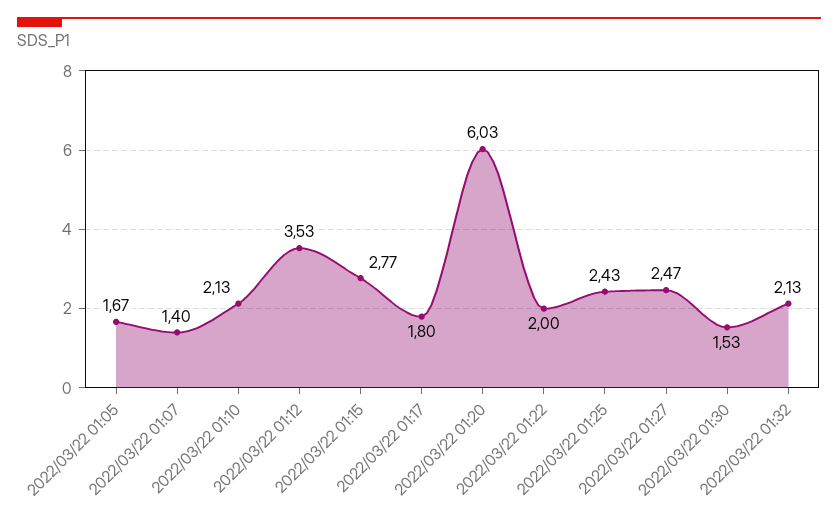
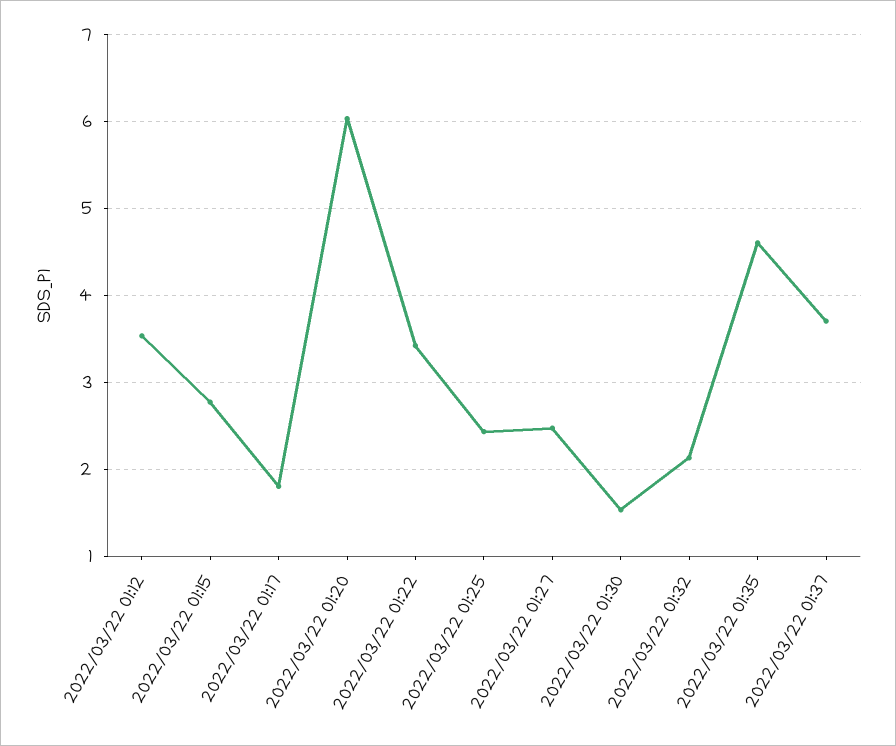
2022/03/22 01:05: 1.67 -> none
2022/03/22 01:07: 1.4 -> none
2022/03/22 01:10: 2.13 -> none
2022/03/22 01:22: 2 -> 3.4
2022/03/22 01:35: none -> 4.6
2022/03/22 01:37: none -> 3.7

